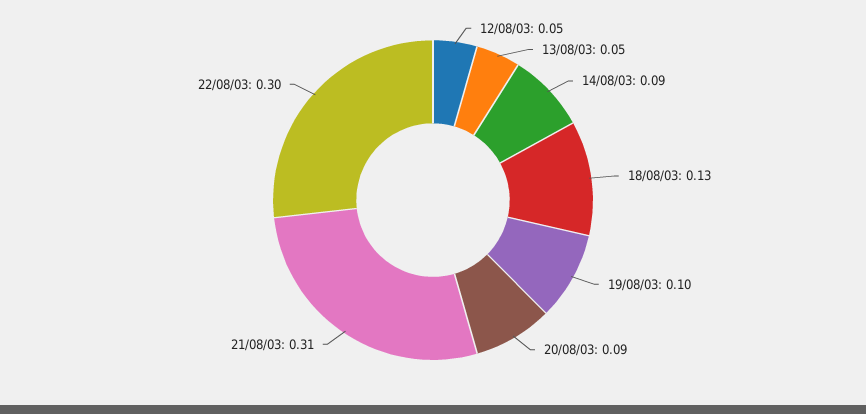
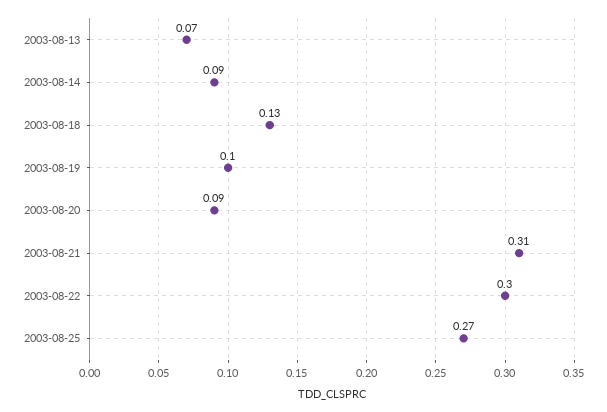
12/08/03: 0.05 -> none
13/08/03: 0.05 -> 0.07
2003-08-25: none -> 0.27

